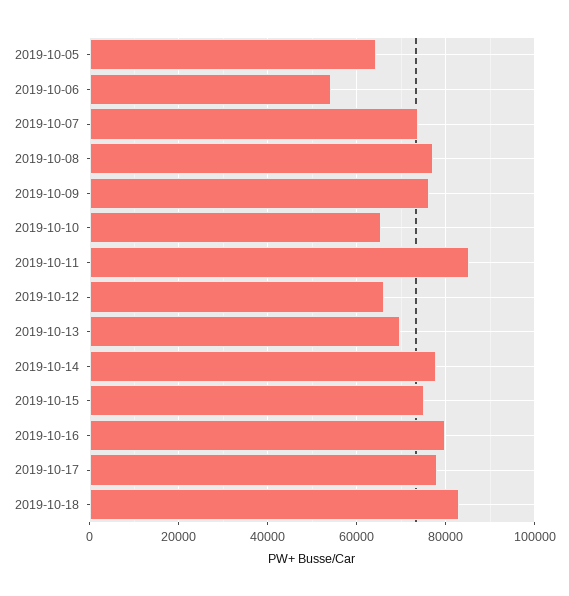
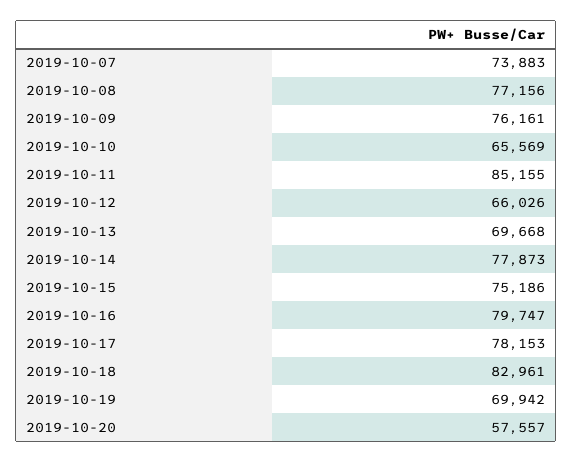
2019-10-05: 64000 -> none
2019-10-06: 54000 -> none
2019-10-19: none -> 69942
2019-10-20: none -> 57557

